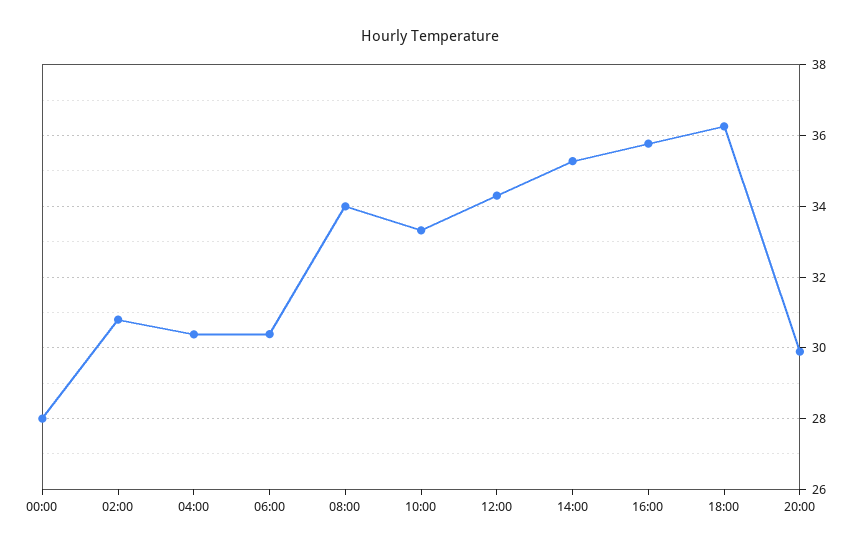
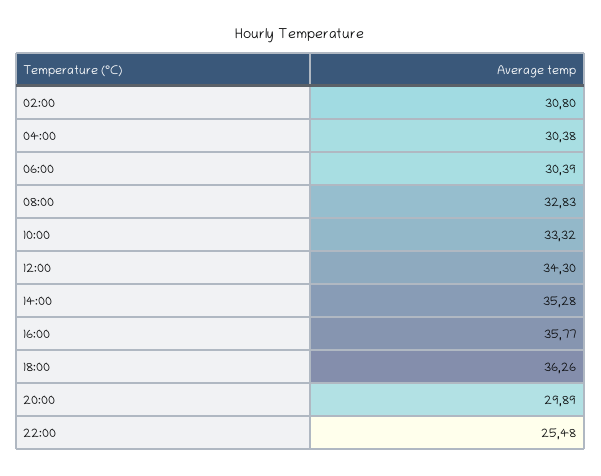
00:00: 28 -> none
08:00: 34 -> 32.83
22:00: none -> 25.48

